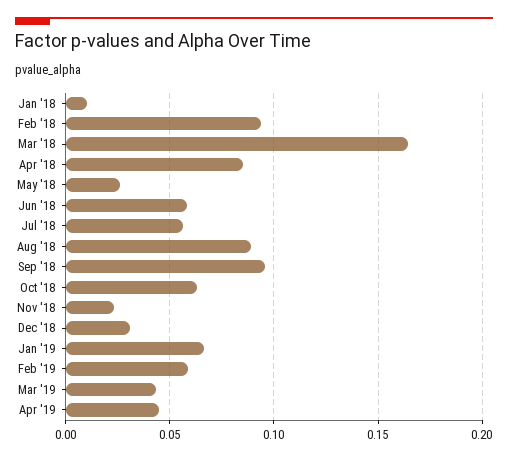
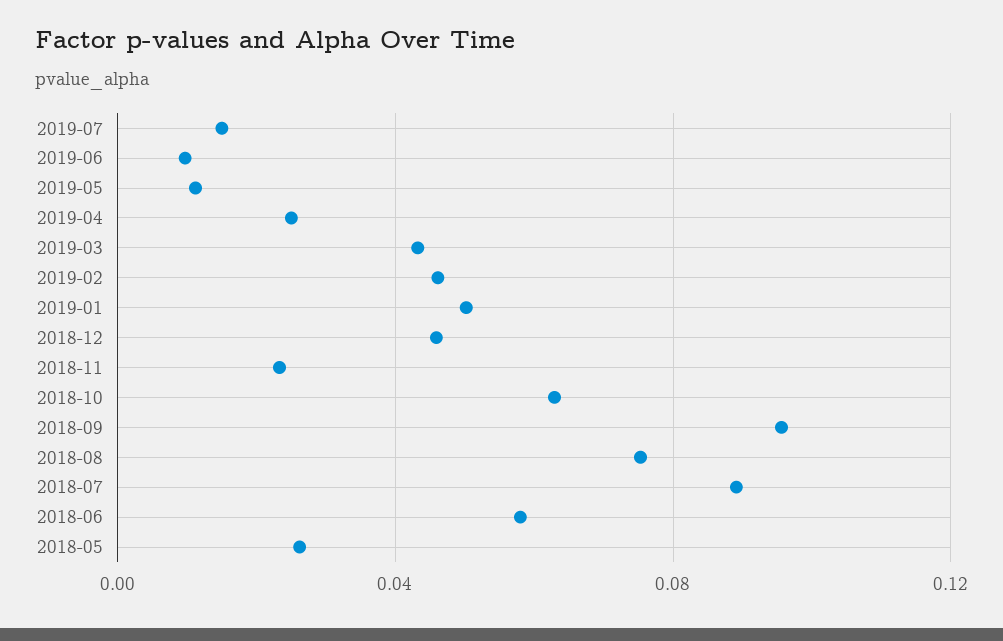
Jan '18: 0.01 -> none
Feb '18: 0.095 -> none
Mar '18: 0.165 -> none
Apr '18: 0.085 -> none
Jul '18: 0.055 -> 0.09
Aug '18: 0.09 -> 0.075
Dec '18: 0.03 -> 0.045
Jan '19: 0.065 -> 0.05
Feb '19: 0.06 -> 0.045
Apr '19: 0.045 -> 0.025
2019-07: none -> 0.015
2019-06: none -> 0.01
2019-05: none -> 0.01

